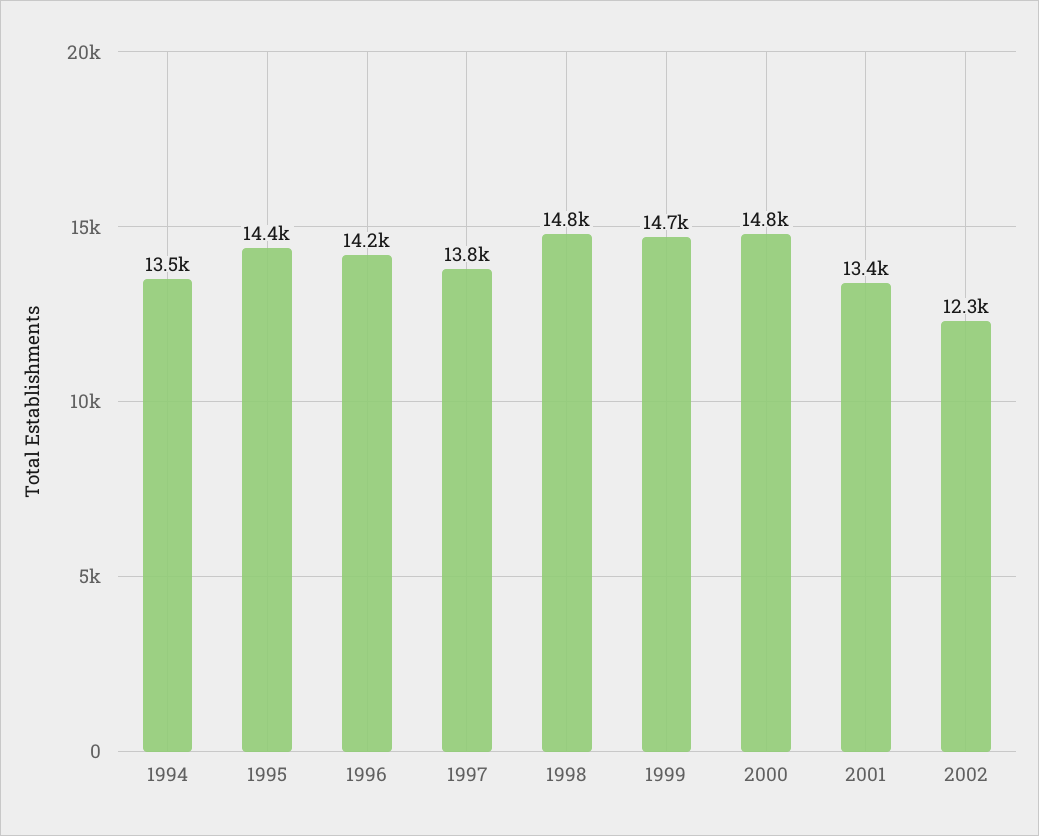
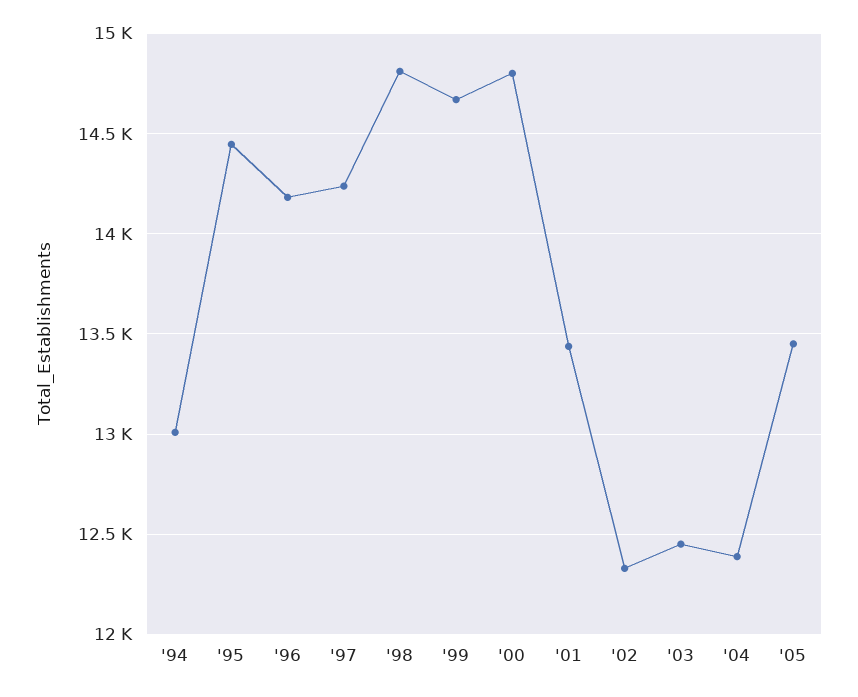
1994: 13500 -> 13000
1997: 13800 -> 14250
'03: none -> 12450
'04: none -> 12400
'05: none -> 13450

